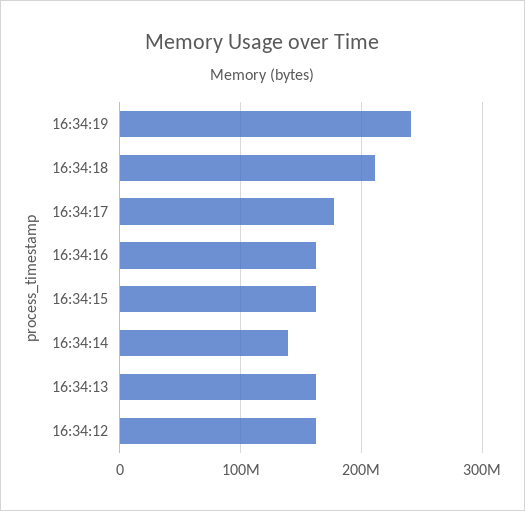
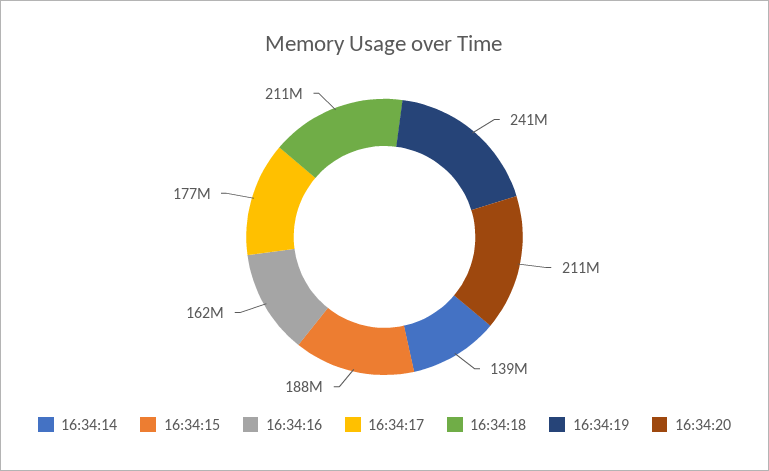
16:34:15: 160000000 -> 188000000
16:34:13: 160000000 -> none
16:34:12: 160000000 -> none
16:34:20: none -> 211000000

